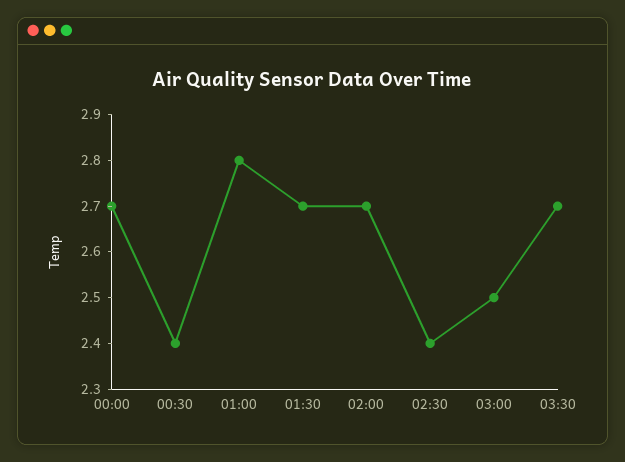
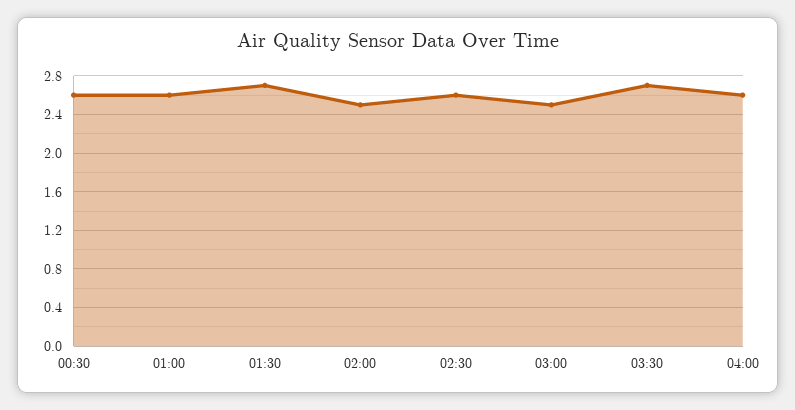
00:00: 2.7 -> none
00:30: 2.4 -> 2.6
01:00: 2.8 -> 2.6
02:00: 2.7 -> 2.5
02:30: 2.4 -> 2.6
04:00: none -> 2.6

